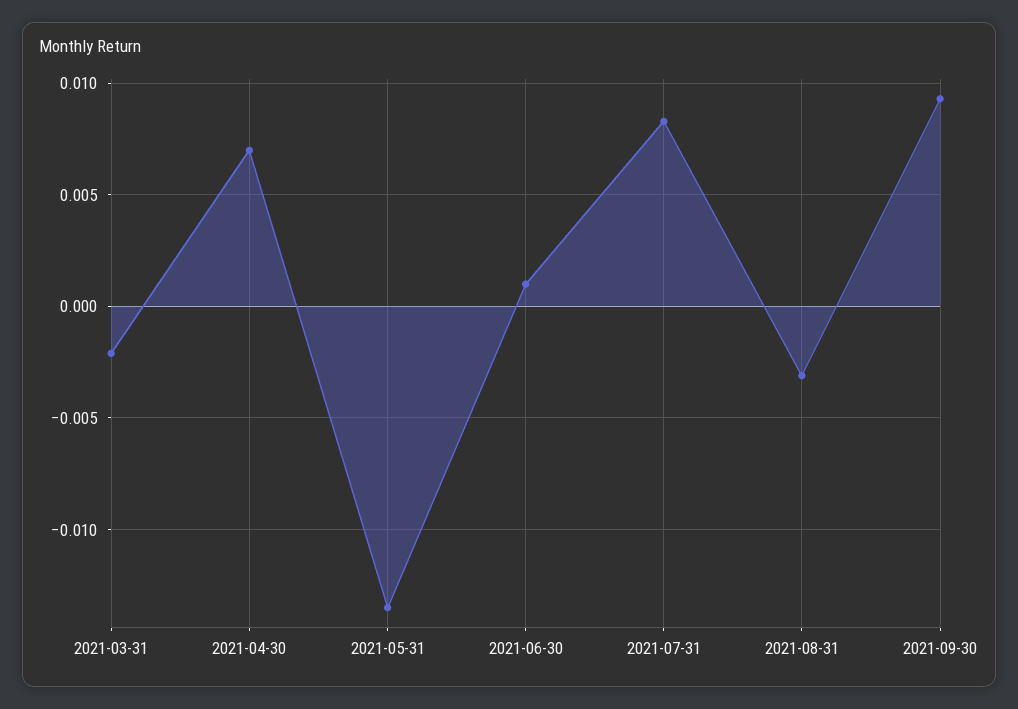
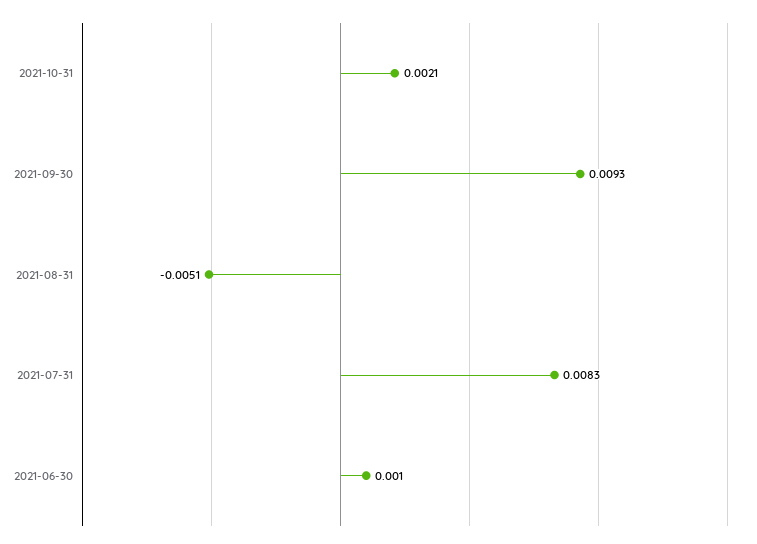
2021-03-31: -0.002 -> none
2021-04-30: 0.007 -> none
2021-05-31: -0.0135 -> none
2021-08-31: -0.003 -> -0.0051
2021-10-31: none -> 0.0021

